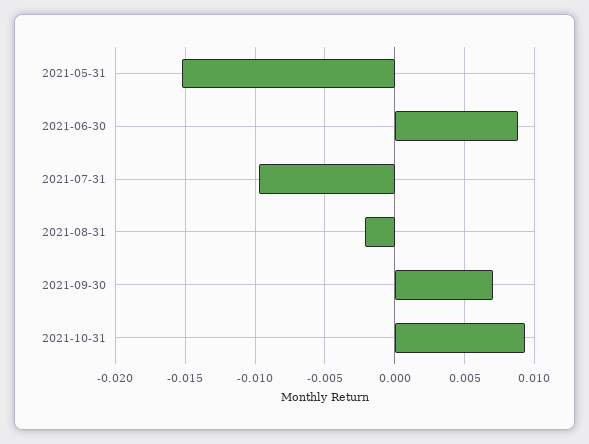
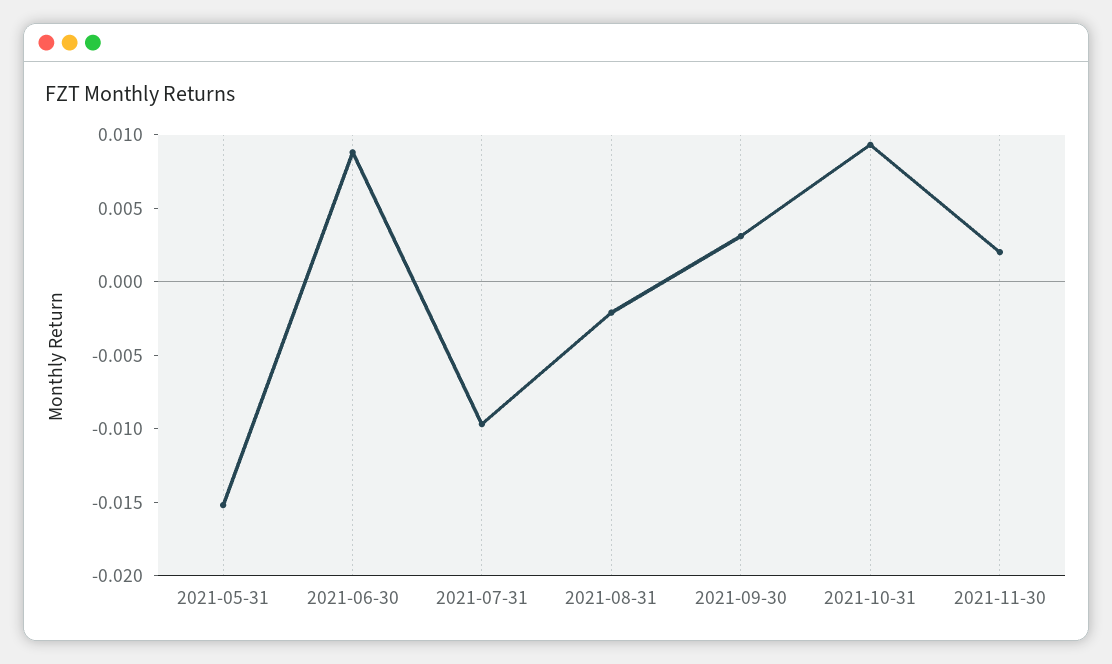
2021-09-30: 0.007 -> 0.003
2021-11-30: none -> 0.002

